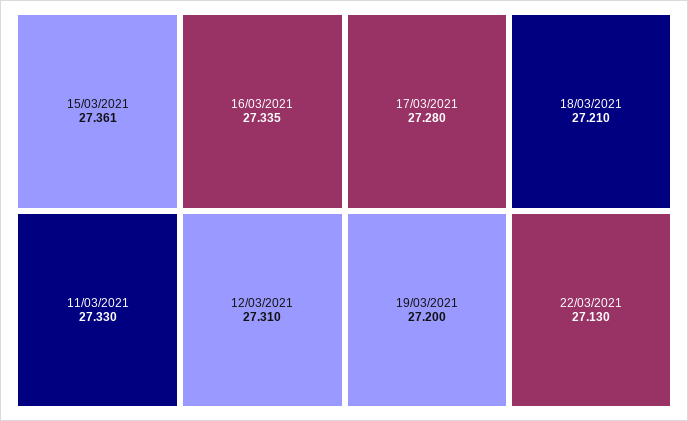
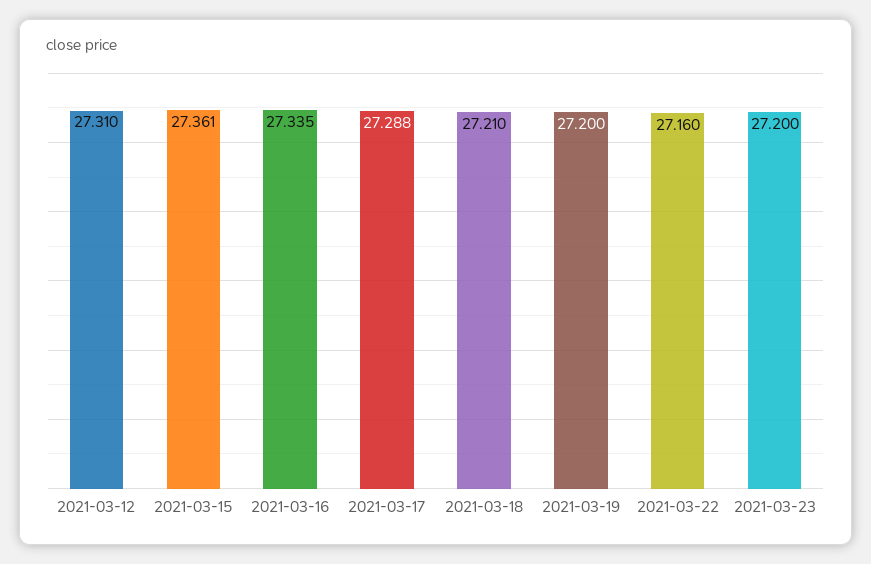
11/03/2021: 27.33 -> none
17/03/2021: 27.28 -> 27.288
22/03/2021: 27.13 -> 27.16
2021-03-23: none -> 27.2

